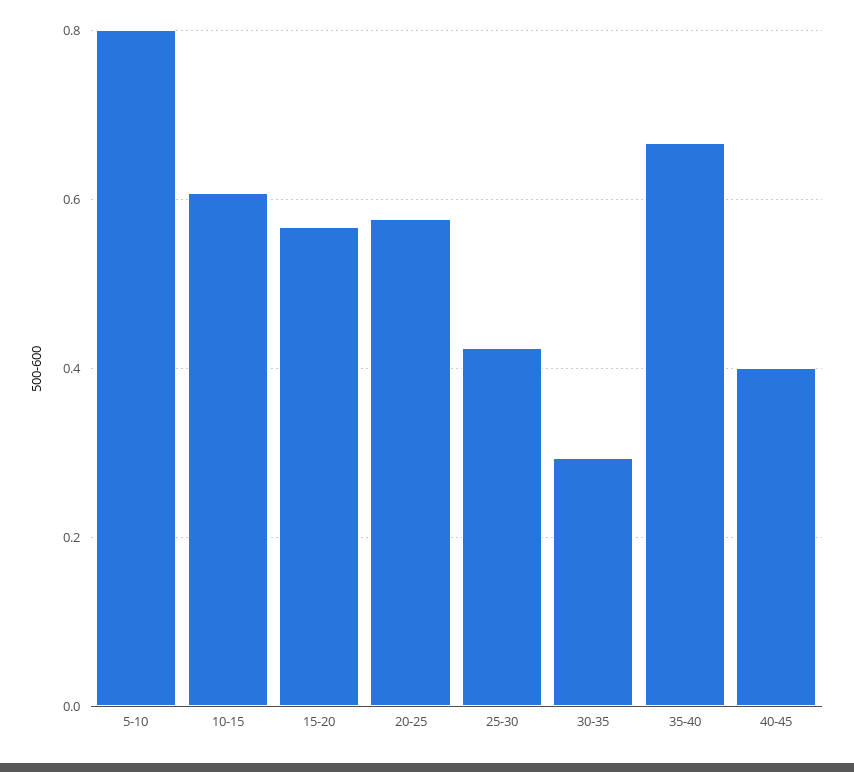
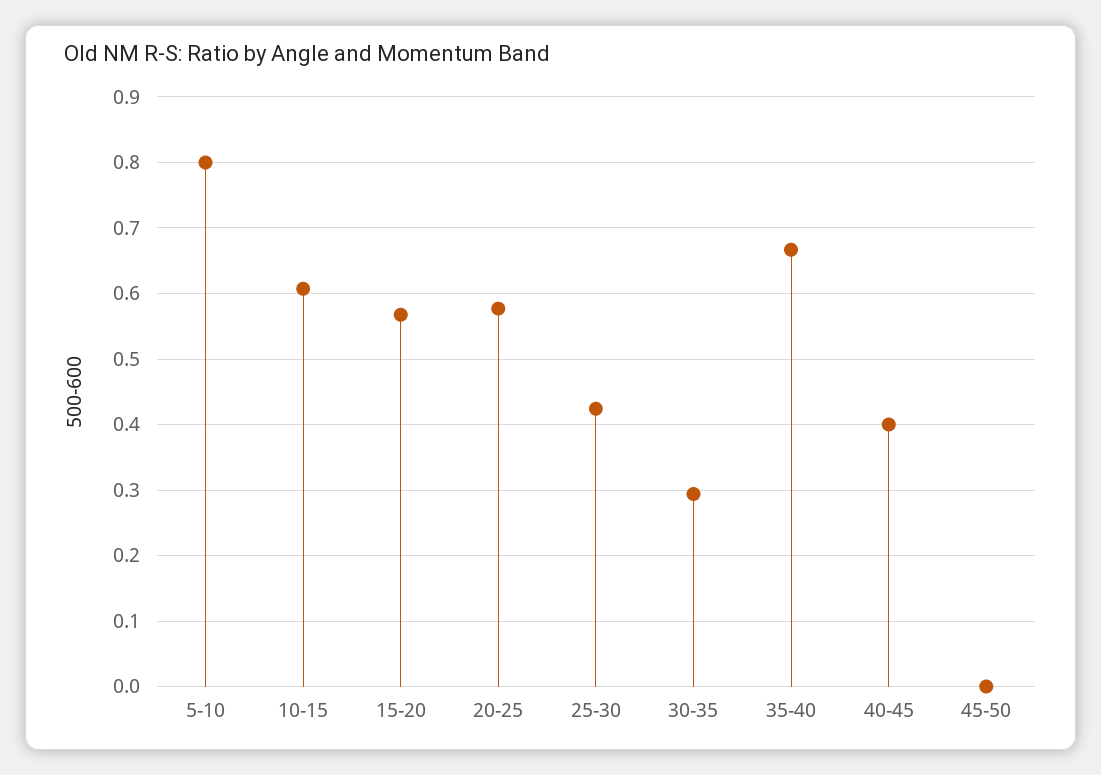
45-50: none -> 0

